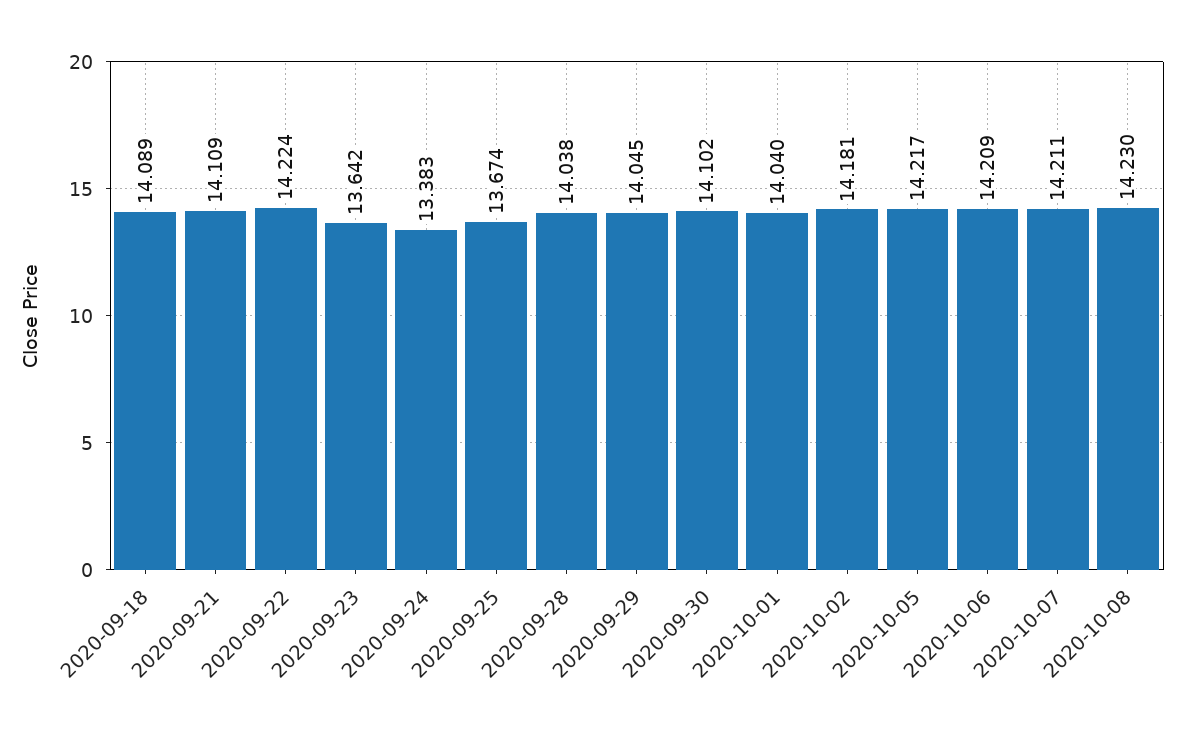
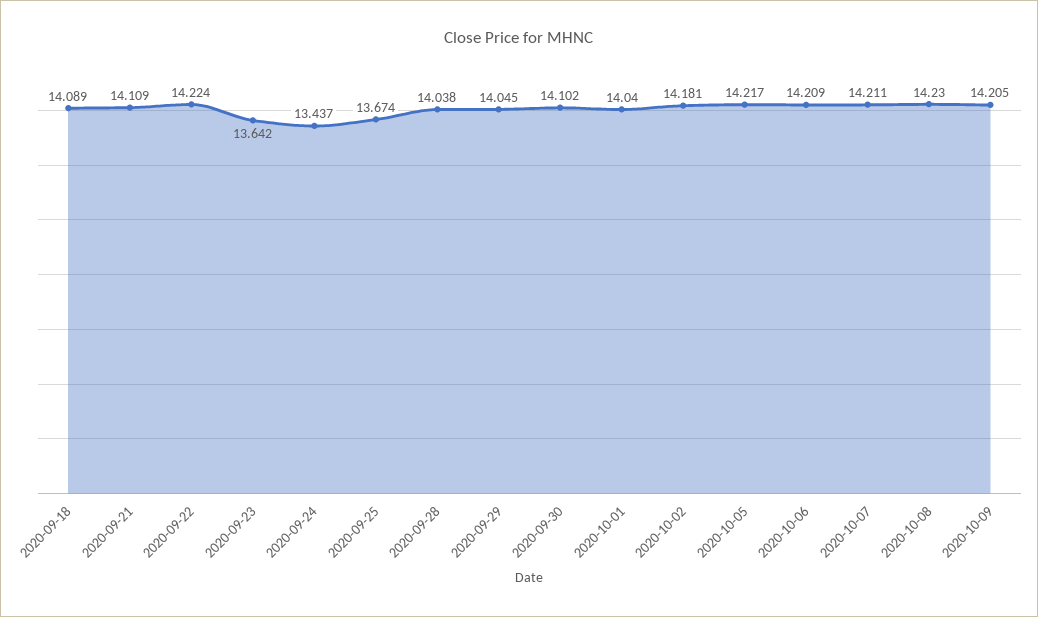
2020-09-24: 13.383 -> 13.437
2020-10-09: none -> 14.205

